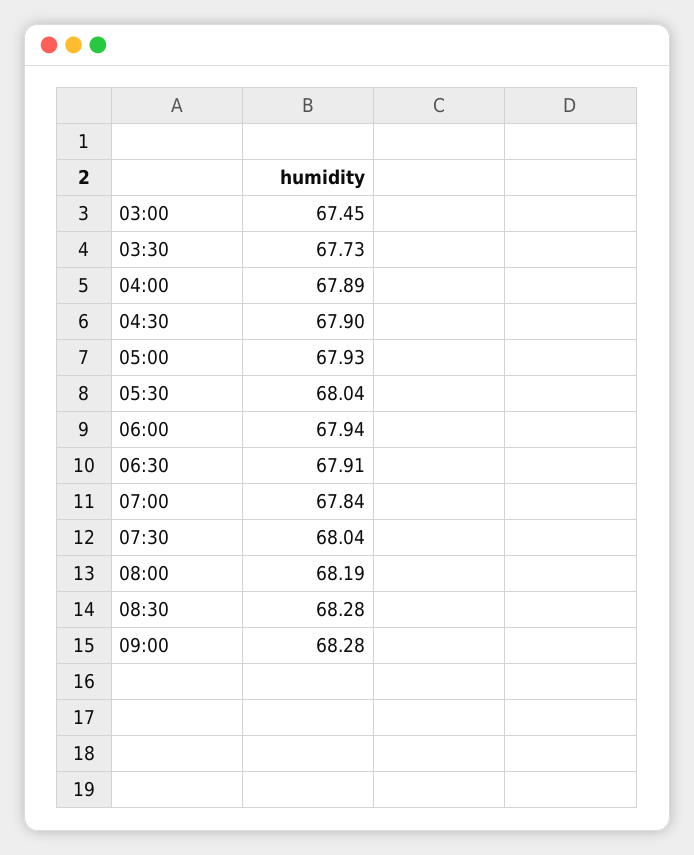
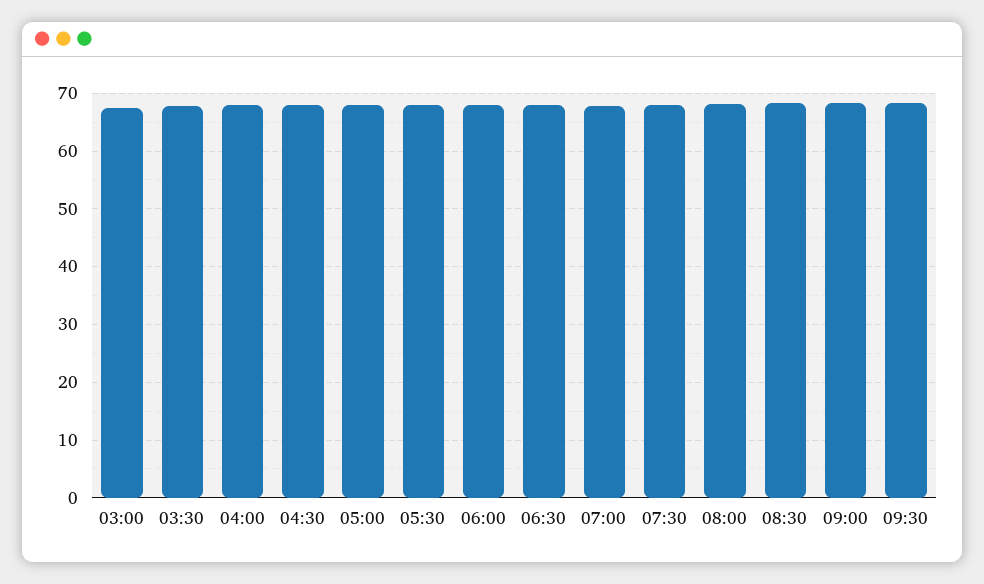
09:30: none -> 68

